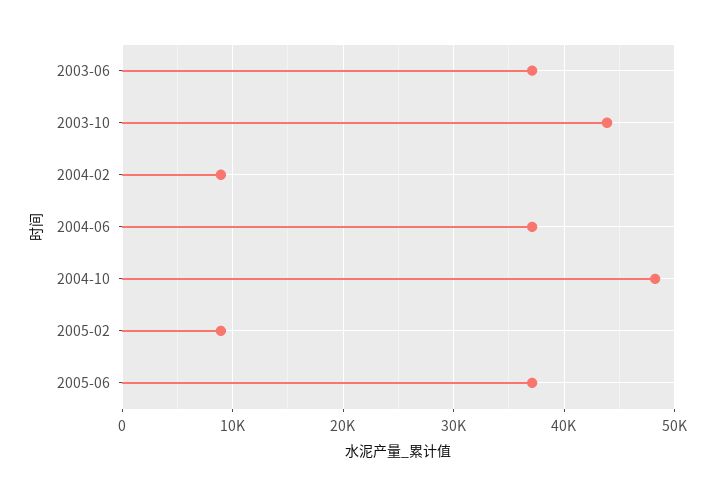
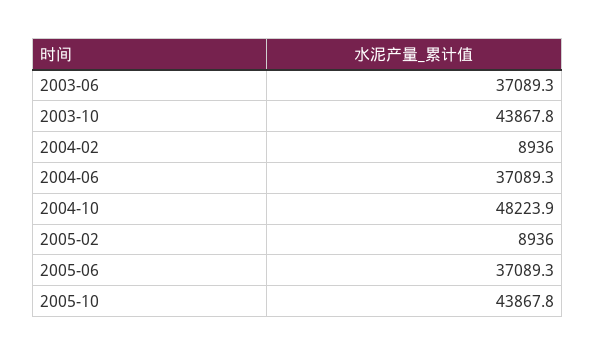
2005-10: none -> 43867.8

